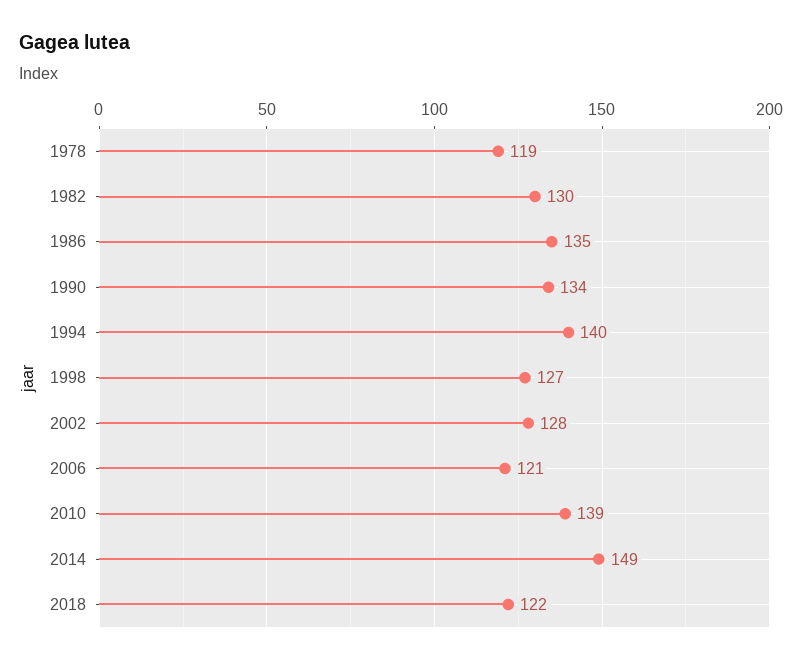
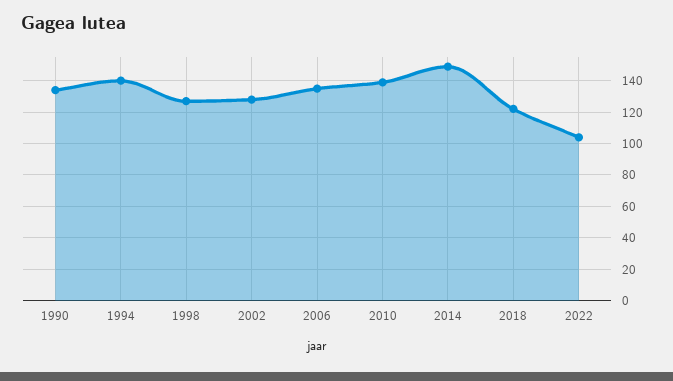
1978: 119 -> none
1982: 130 -> none
1986: 135 -> none
2006: 121 -> 135
2022: none -> 105

